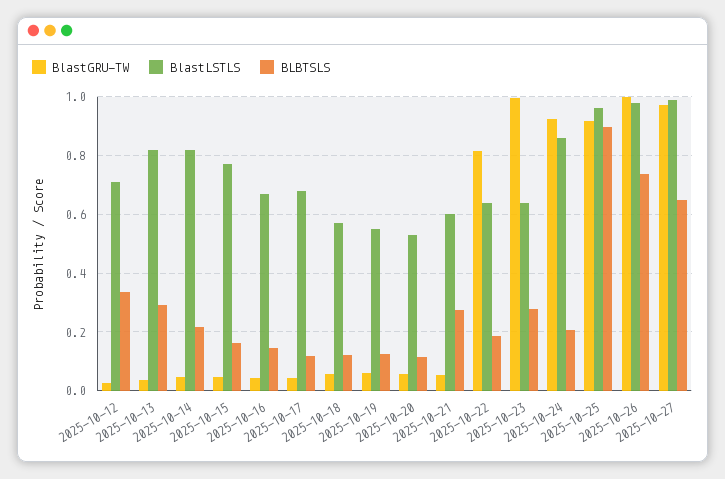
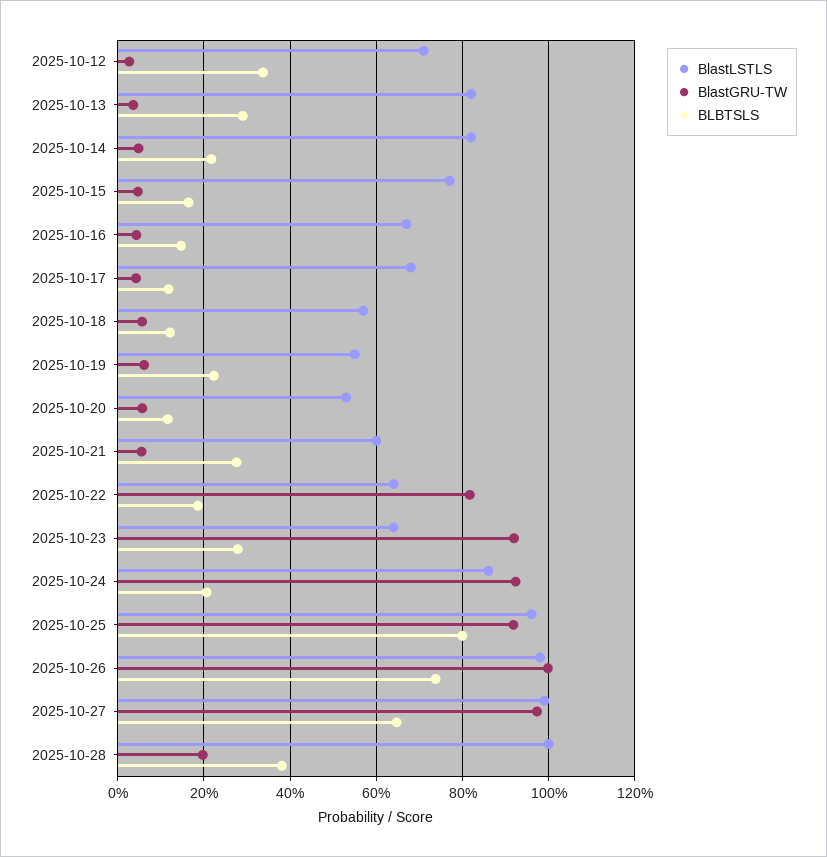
BLBTSLS, 2025-10-19: 0.125 -> 0.22
BlastGRU-TW, 2025-10-23: 1 -> 0.92
BLBTSLS, 2025-10-25: 0.9 -> 0.8
BlastLSTLS, 2025-10-28: none -> 1
BlastGRU-TW, 2025-10-28: none -> 0.2
BLBTSLS, 2025-10-28: none -> 0.38

